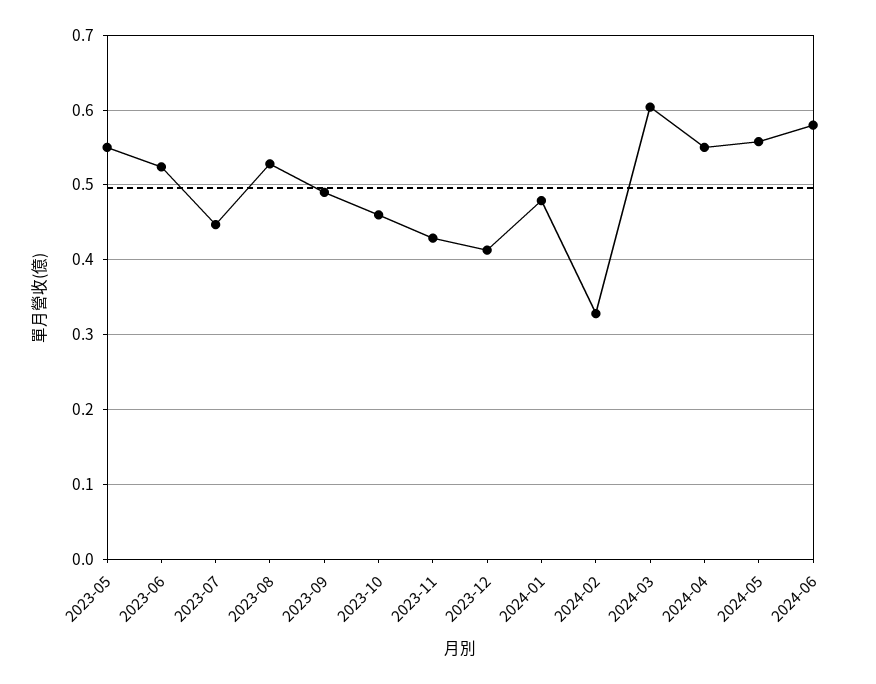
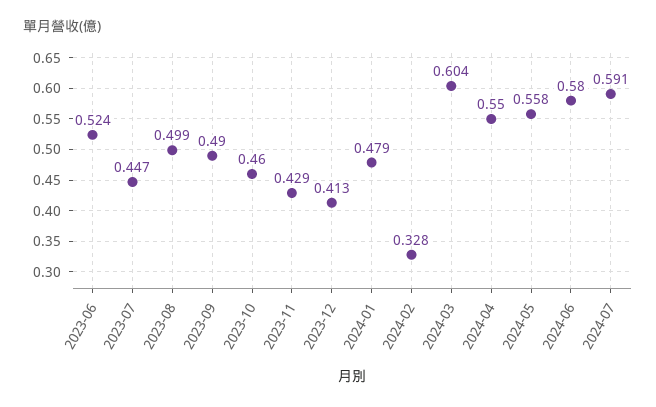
2023-05: 0.55 -> none
2023-08: 0.53 -> 0.499
2024-07: none -> 0.591

